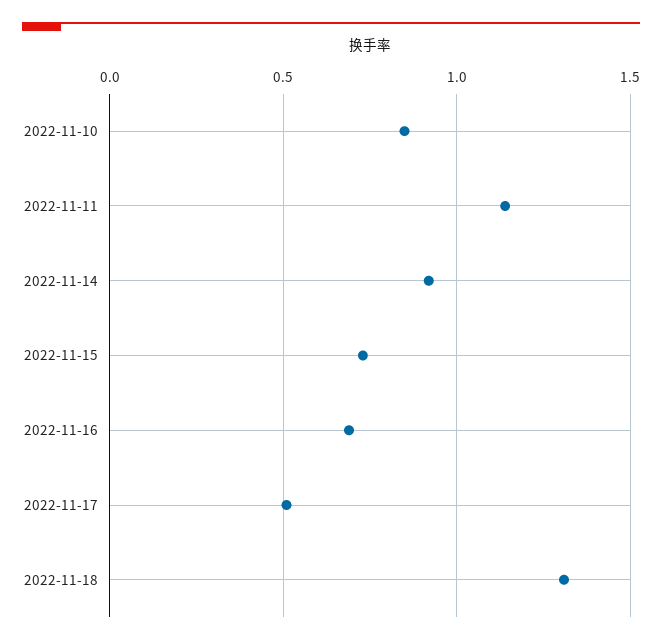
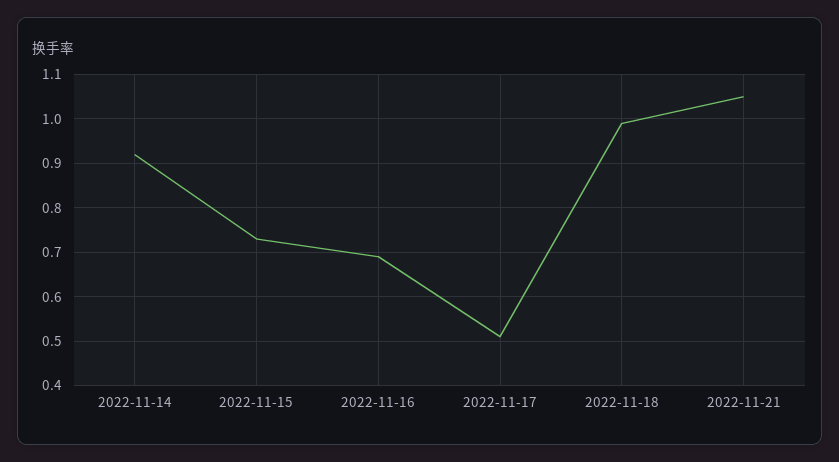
2022-11-10: 0.85 -> none
2022-11-11: 1.15 -> none
2022-11-18: 1.3 -> 1
2022-11-21: none -> 1.05

